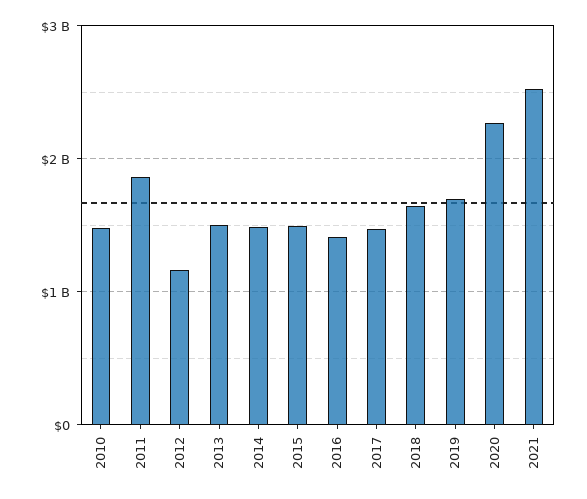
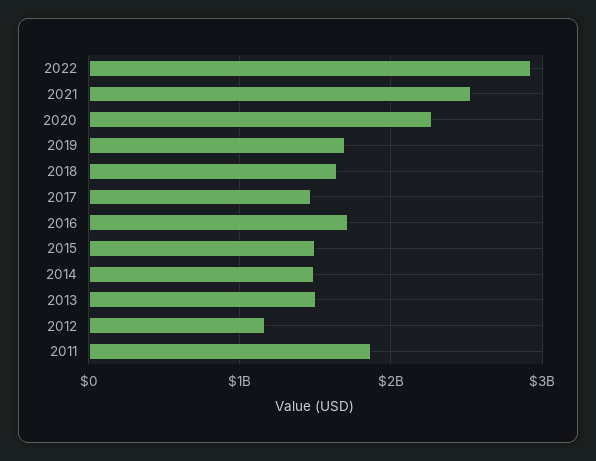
2010: 1500000000 -> none
2016: 1400000000 -> 1700000000
2022: none -> 2900000000

